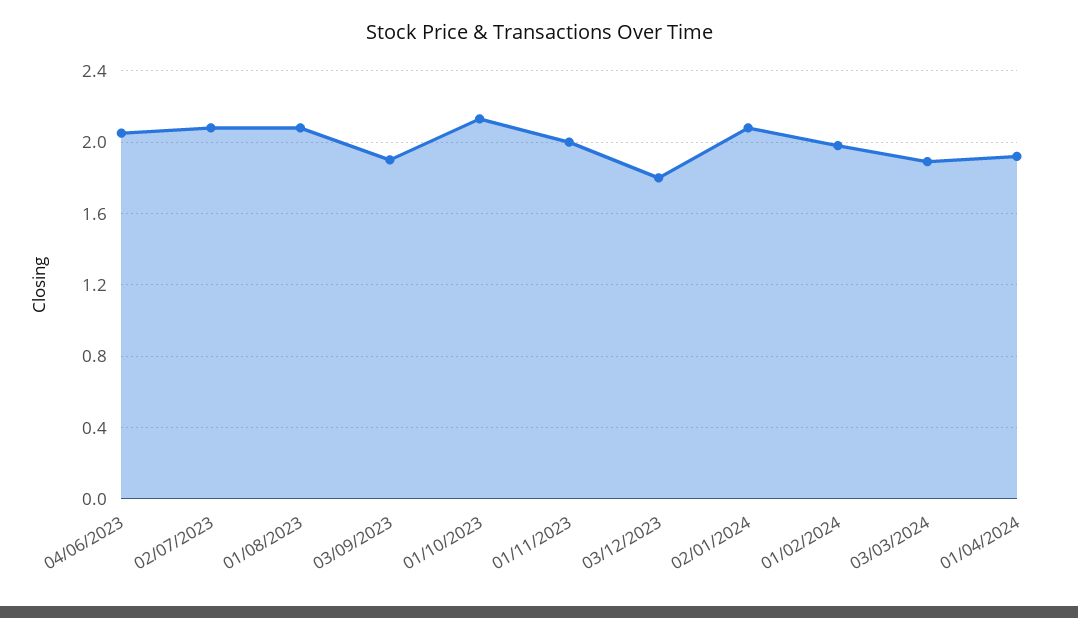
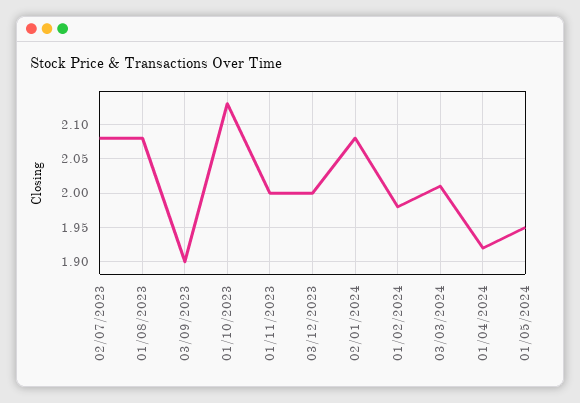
04/06/2023: 2.05 -> none
03/12/2023: 1.8 -> 2
03/03/2024: 1.9 -> 2.01
01/05/2024: none -> 1.95

